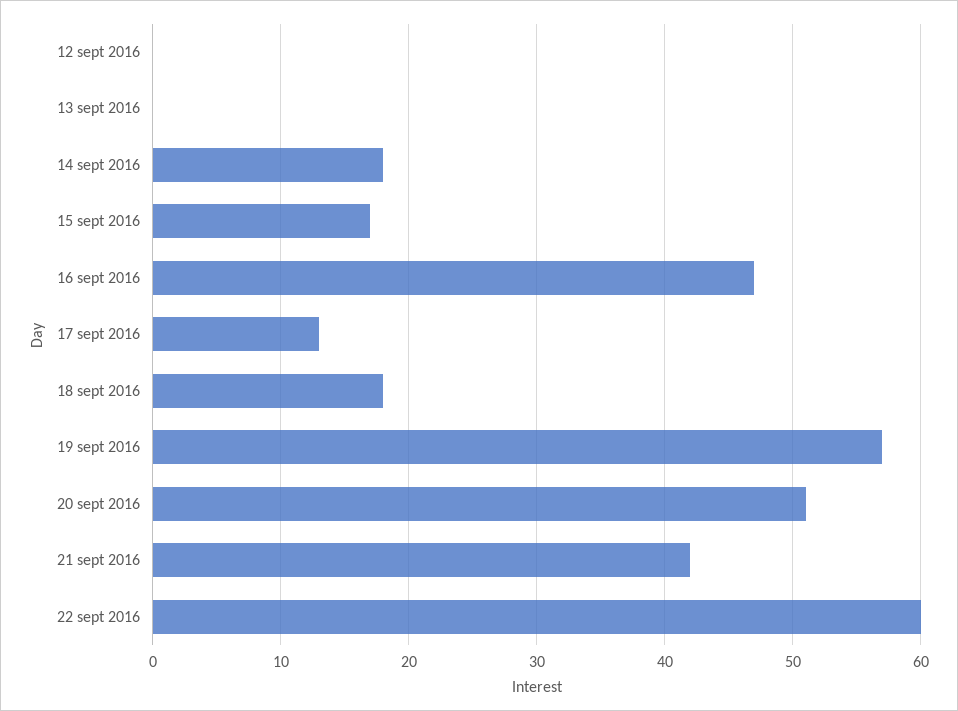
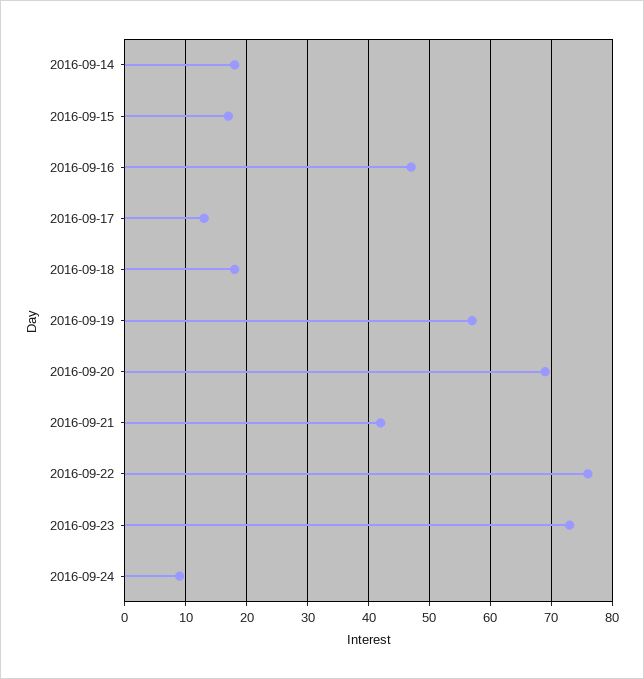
12 sept 2016: 0 -> none
13 sept 2016: 0 -> none
20 sept 2016: 51 -> 69
22 sept 2016: 60 -> 76
2016-09-23: none -> 73
2016-09-24: none -> 9

